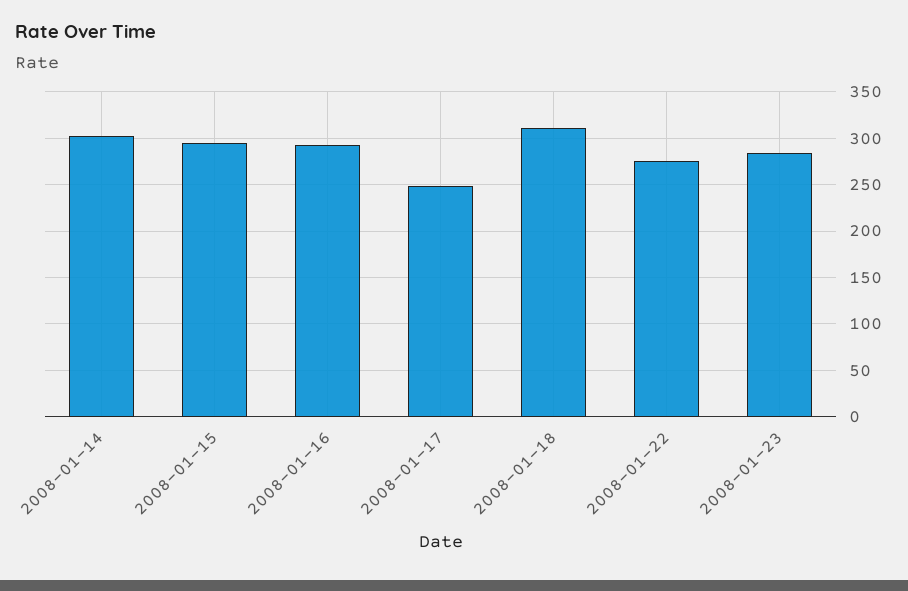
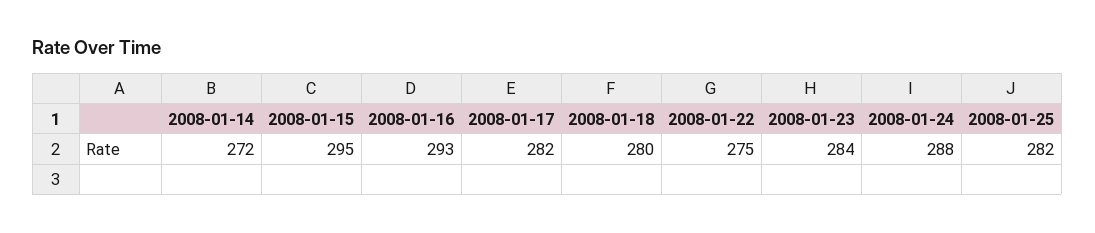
2008-01-14: 300 -> 272
2008-01-17: 250 -> 282
2008-01-18: 310 -> 280
2008-01-24: none -> 288
2008-01-25: none -> 282

